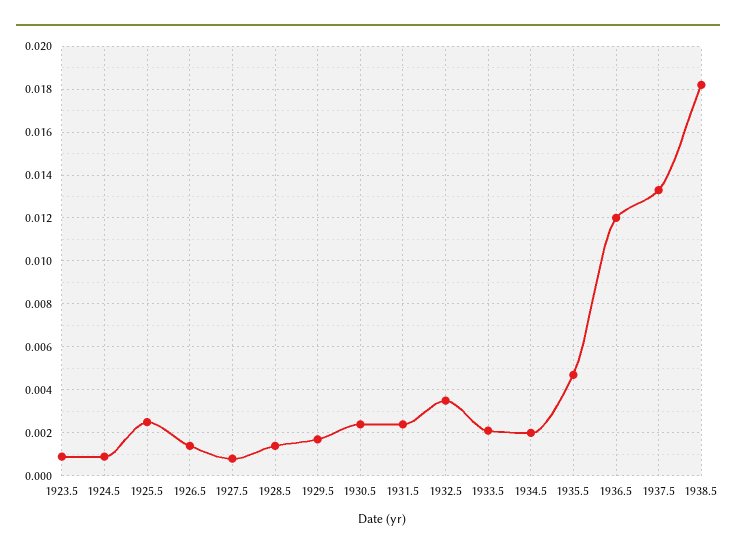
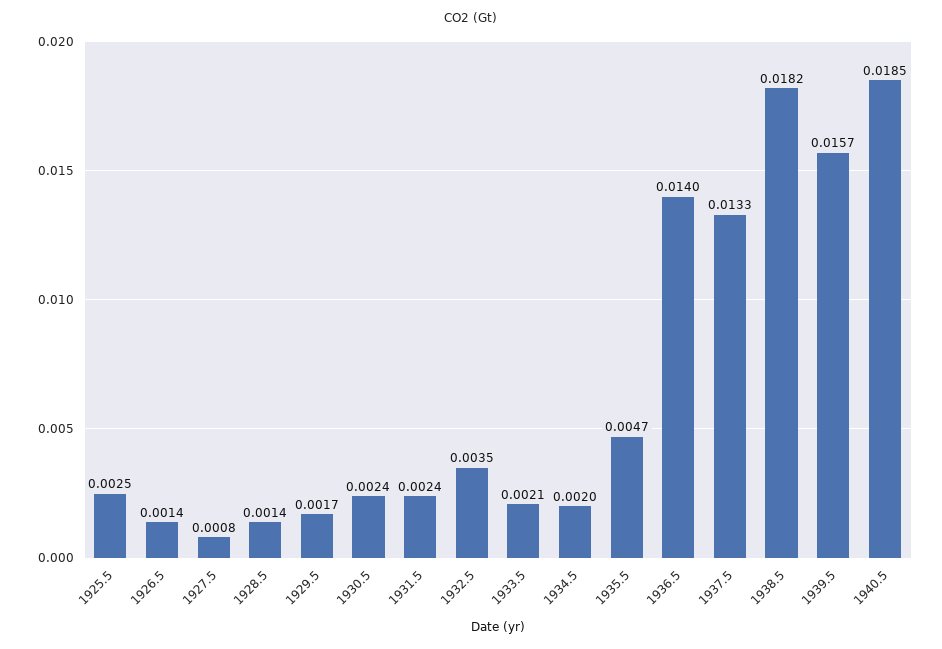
1923.5: 0.001 -> none
1924.5: 0.001 -> none
1936.5: 0.012 -> 0.014
1939.5: none -> 0.0157
1940.5: none -> 0.0185

